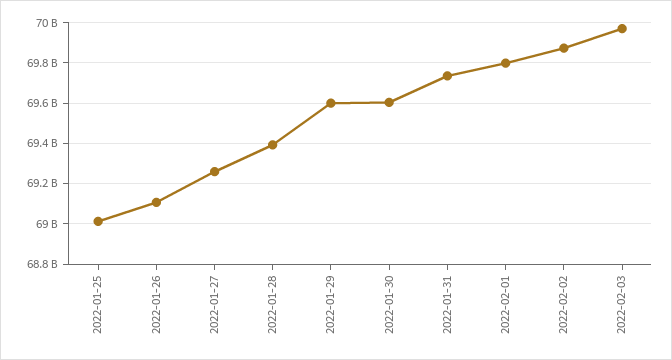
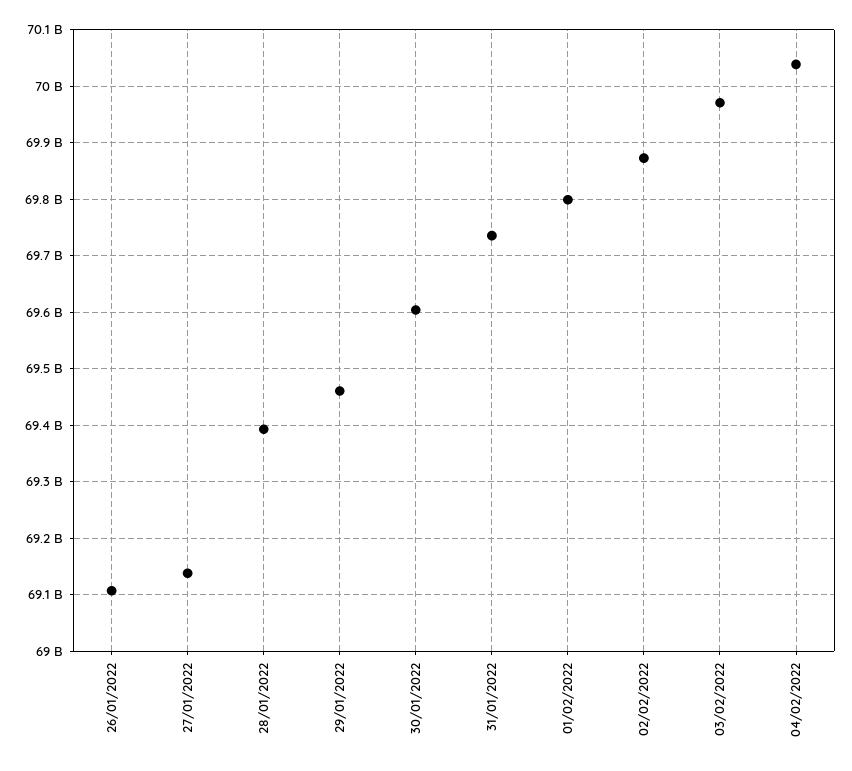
2022-01-25: 69000000000 -> none
2022-01-27: 69250000000 -> 69140000000
2022-01-29: 69600000000 -> 69460000000
04/02/2022: none -> 70040000000

